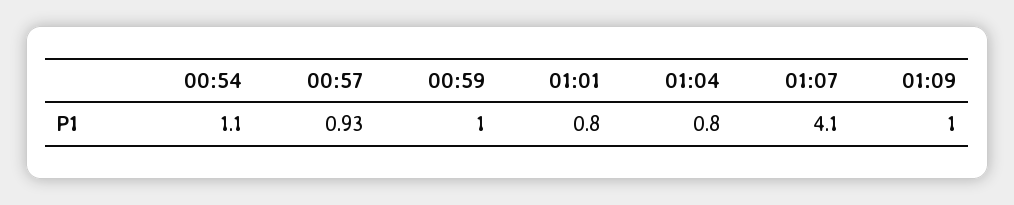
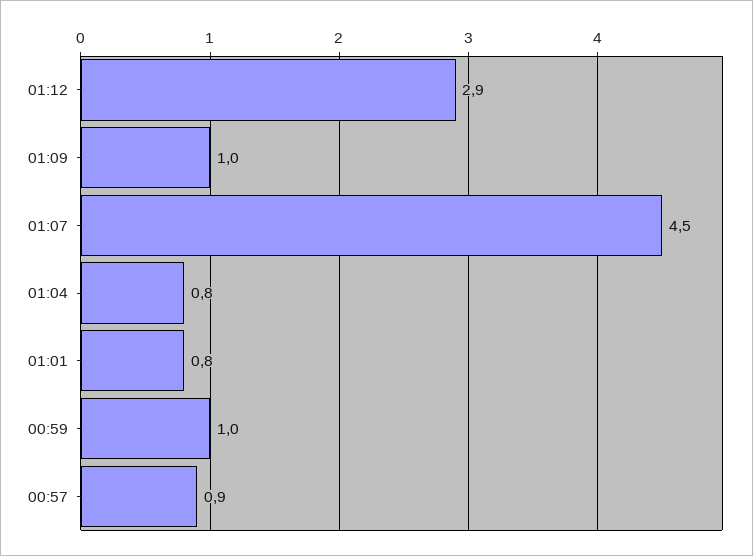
00:54: 1.1 -> none
01:07: 4.1 -> 4.5
01:12: none -> 2.9

